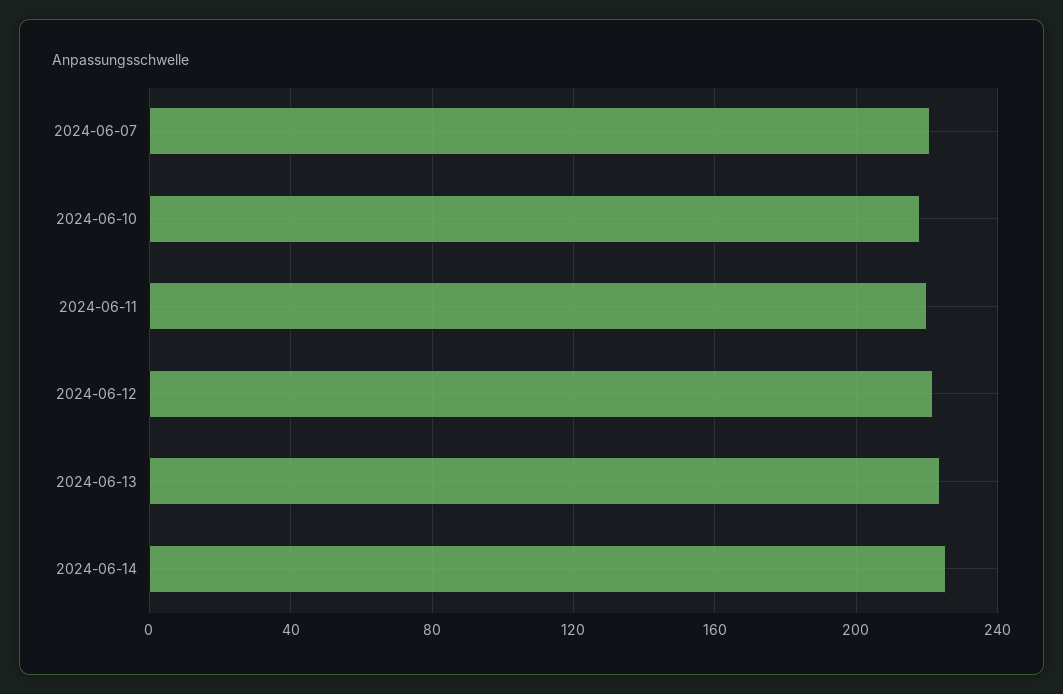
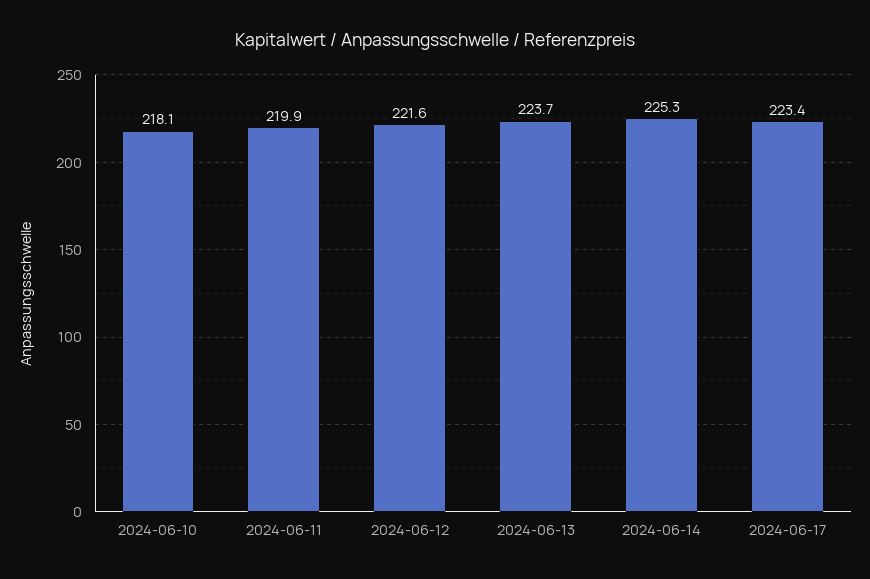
2024-06-07: 220 -> none
2024-06-17: none -> 223.4

